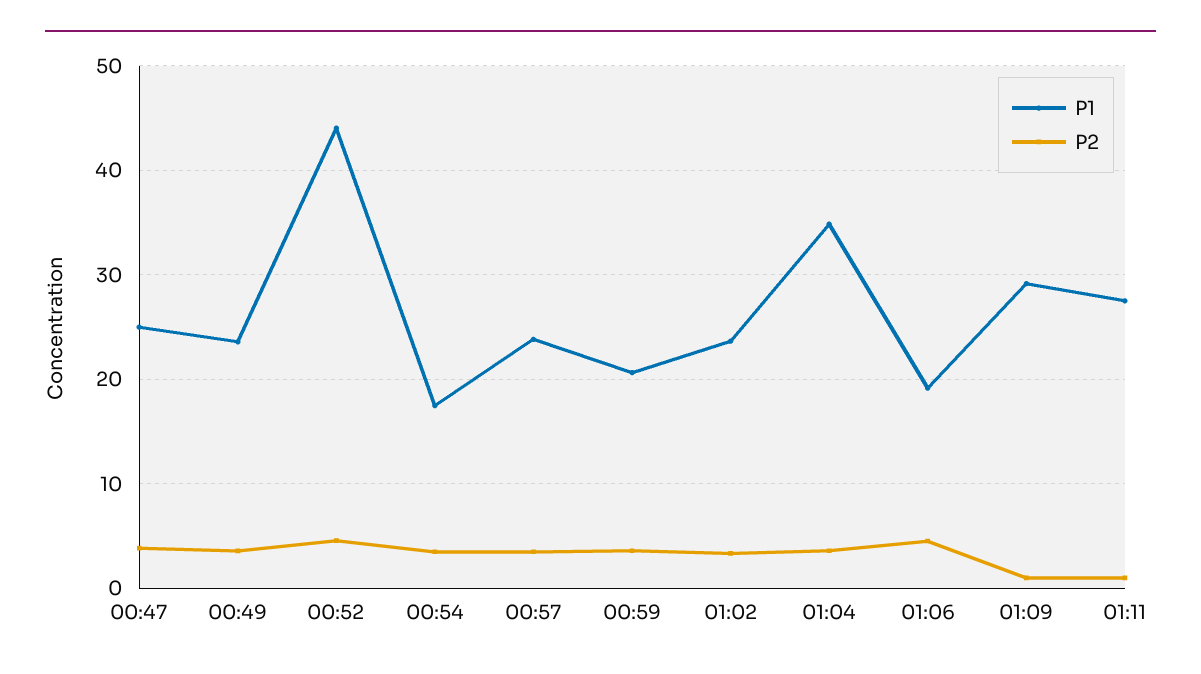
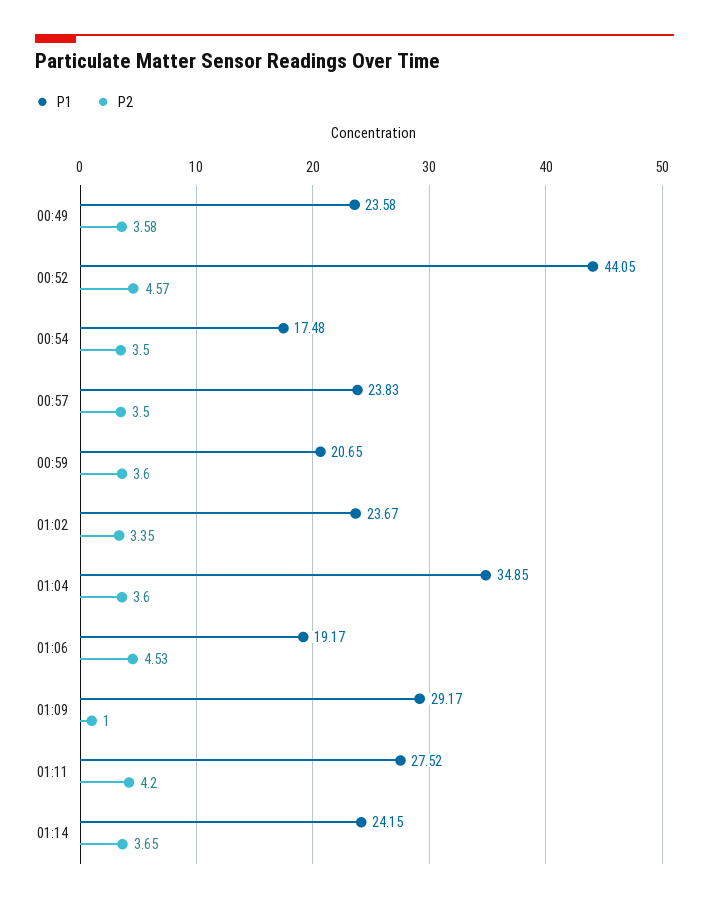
P1, 00:47: 25 -> none
P2, 00:47: 4 -> none
P2, 01:11: 1 -> 4.2
P1, 01:14: none -> 24.15
P2, 01:14: none -> 3.65

